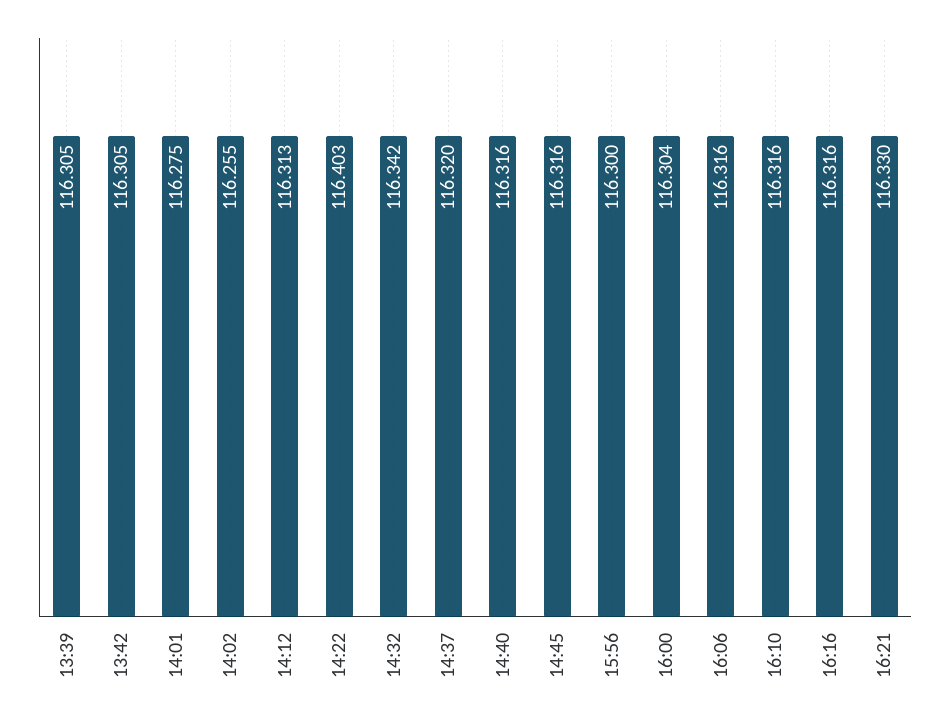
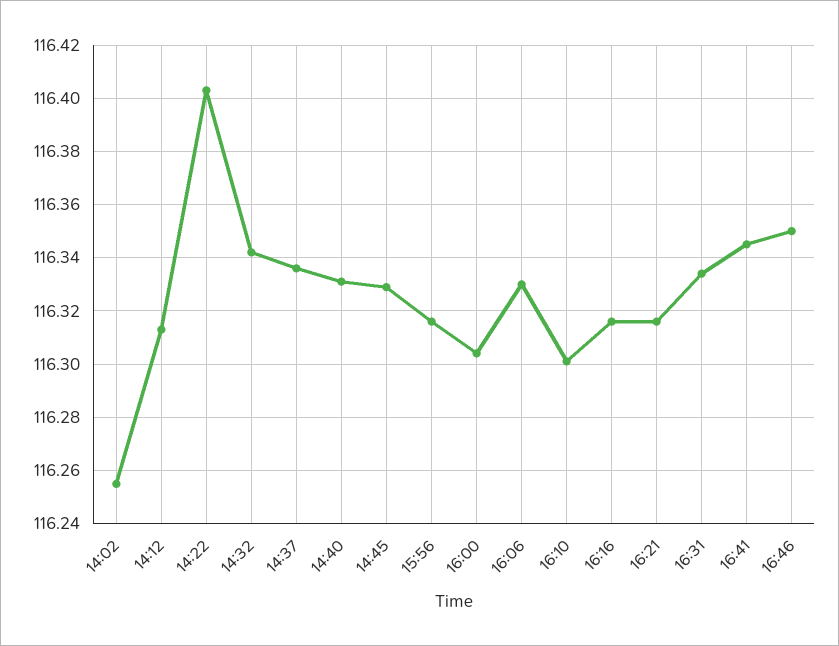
13:39: 116.305 -> none
13:42: 116.305 -> none
14:01: 116.275 -> none
14:37: 116.32 -> 116.335
14:40: 116.316 -> 116.33
14:45: 116.316 -> 116.33
15:56: 116.3 -> 116.315
16:06: 116.316 -> 116.33
16:10: 116.316 -> 116.3
16:21: 116.33 -> 116.315
16:31: none -> 116.335
16:41: none -> 116.345
16:46: none -> 116.35

